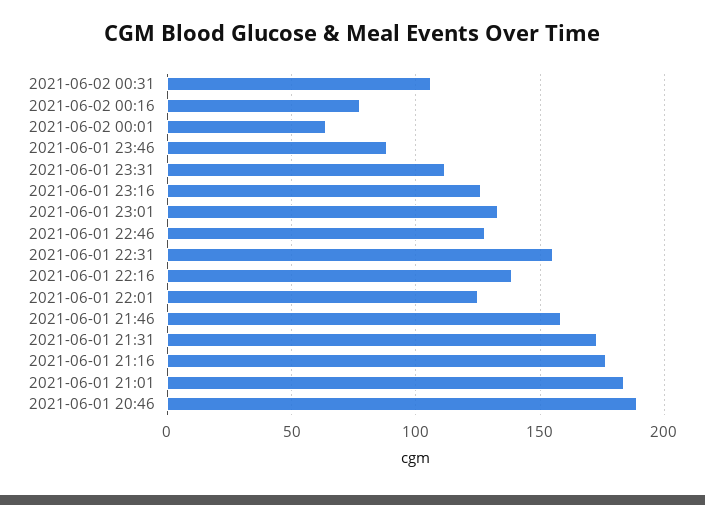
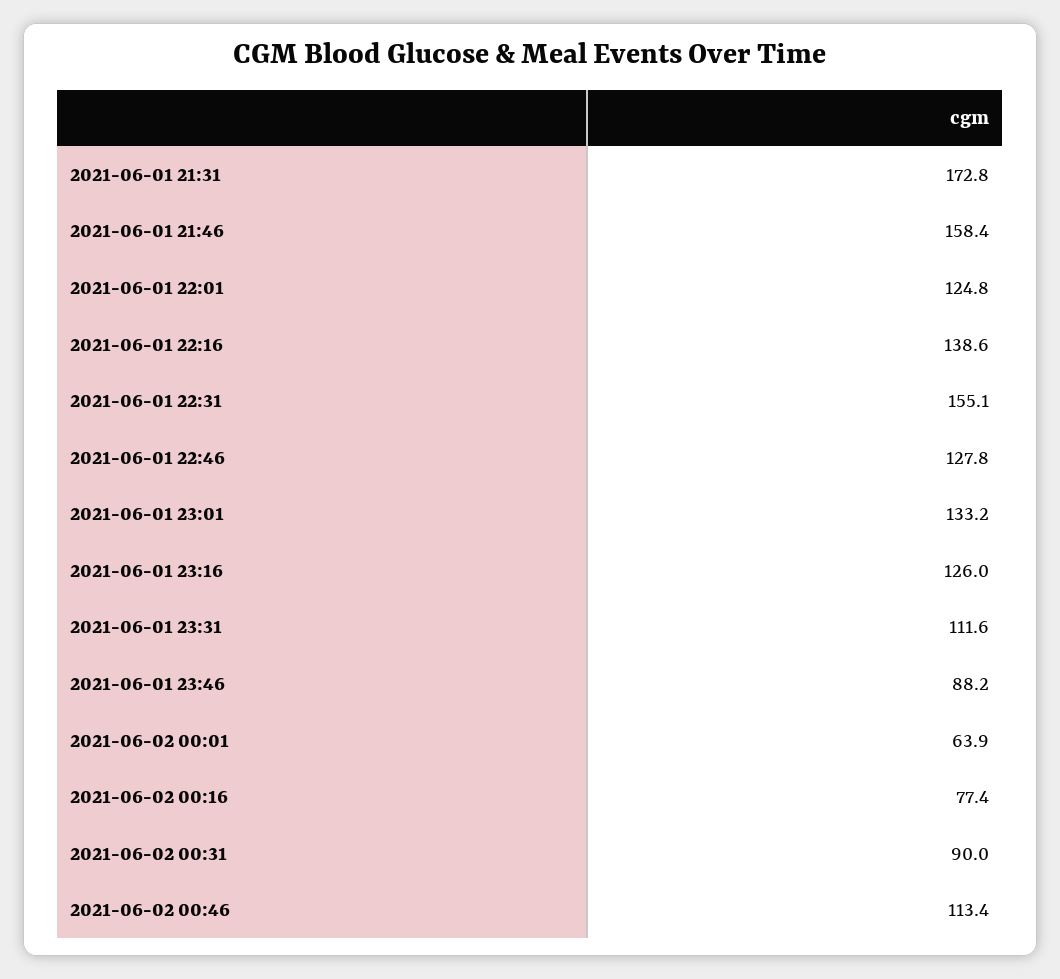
2021-06-02 00:31: 105 -> 90
2021-06-01 21:16: 175 -> none
2021-06-01 21:01: 185 -> none
2021-06-01 20:46: 190 -> none
2021-06-02 00:46: none -> 113.4

